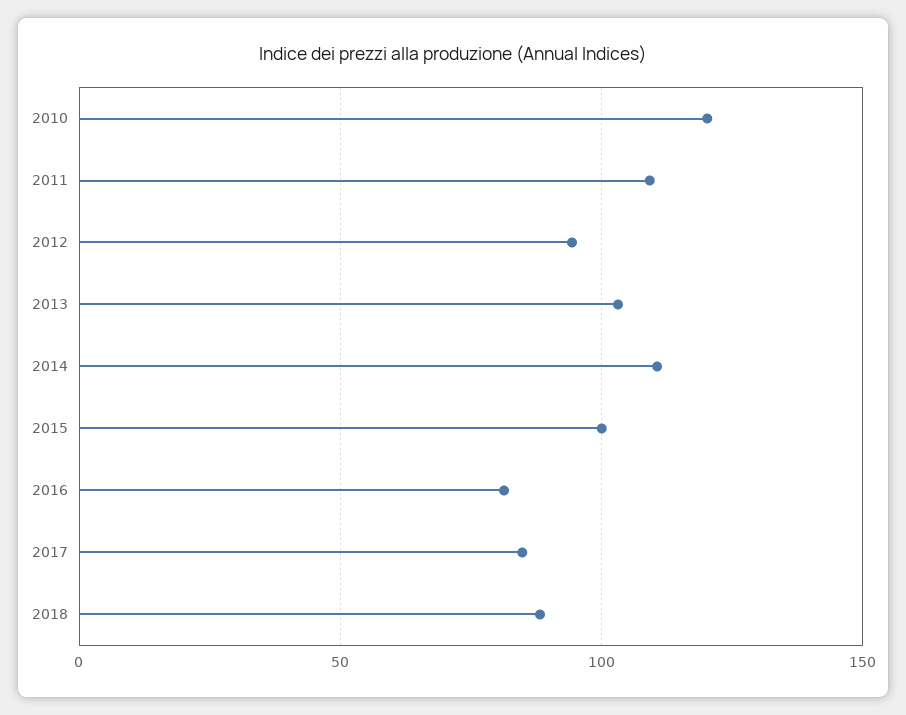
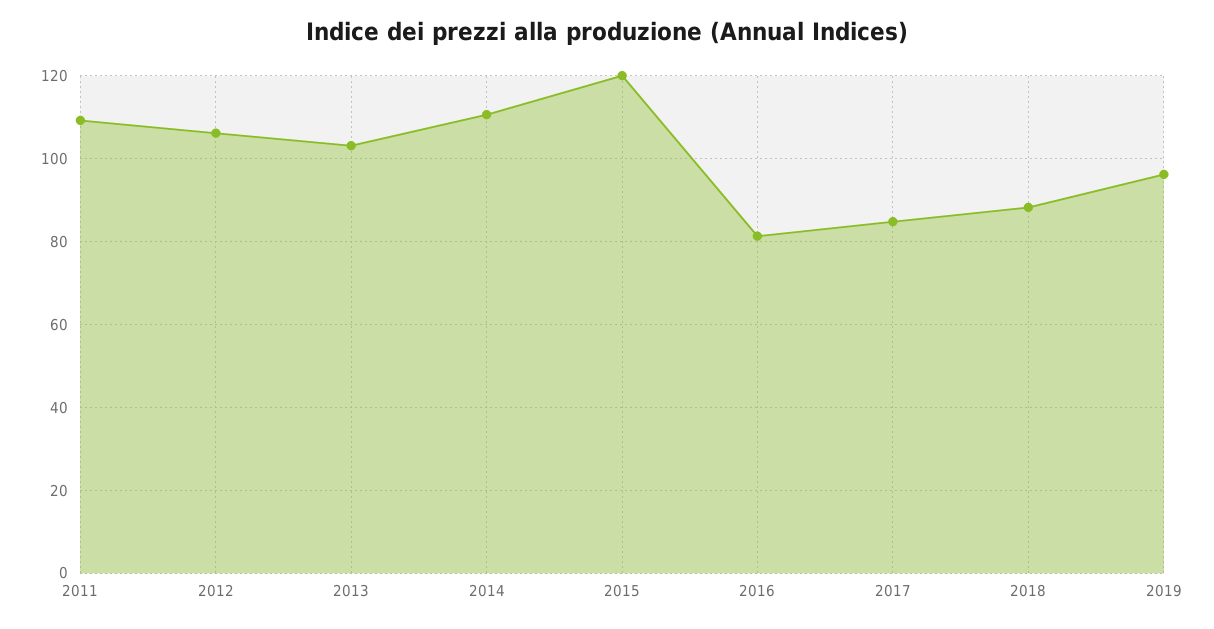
2010: 120 -> none
2012: 95 -> 106
2015: 100 -> 120
2019: none -> 96

